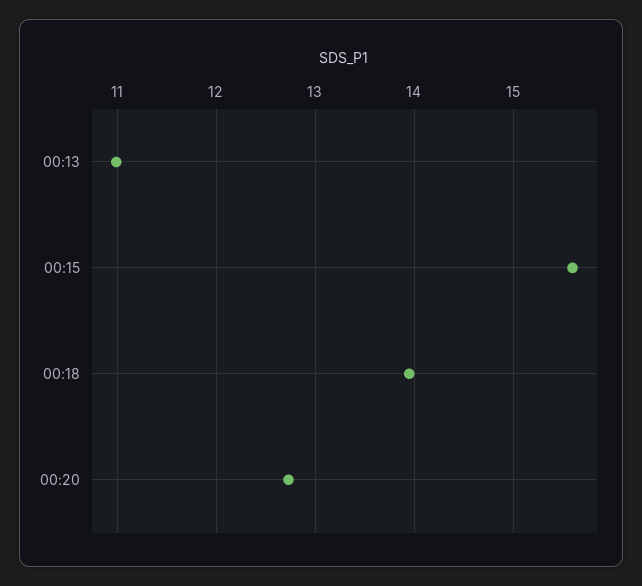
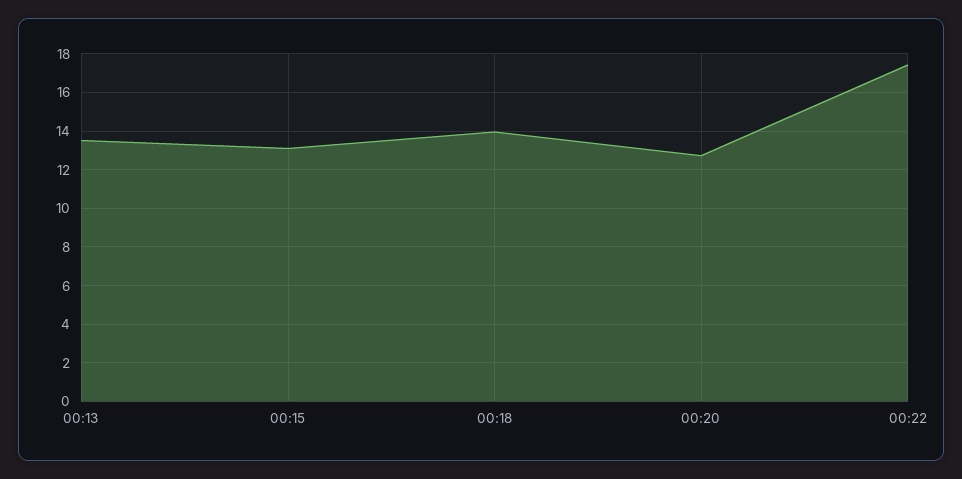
00:13: 11 -> 13.5
00:15: 15.6 -> 13
00:22: none -> 17.5

